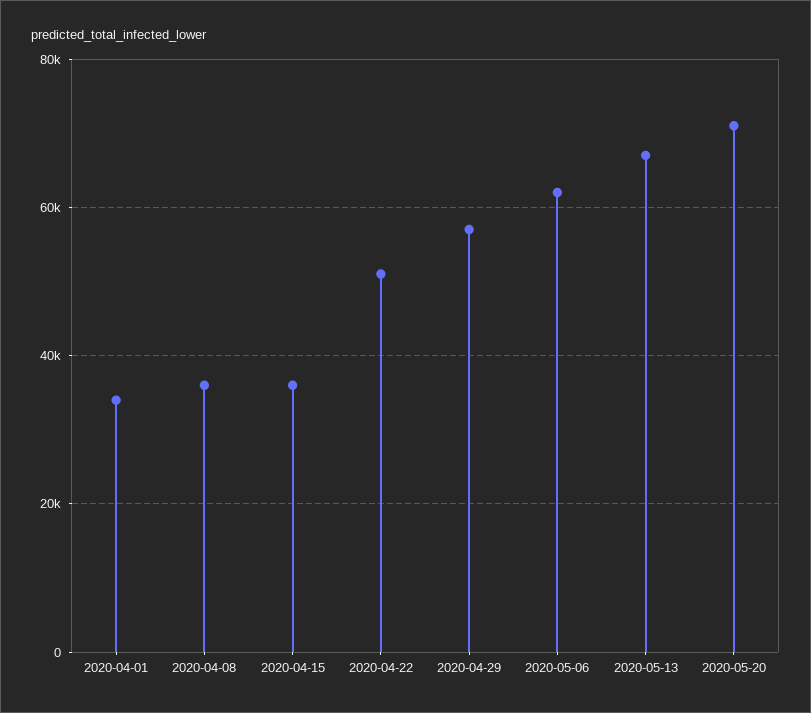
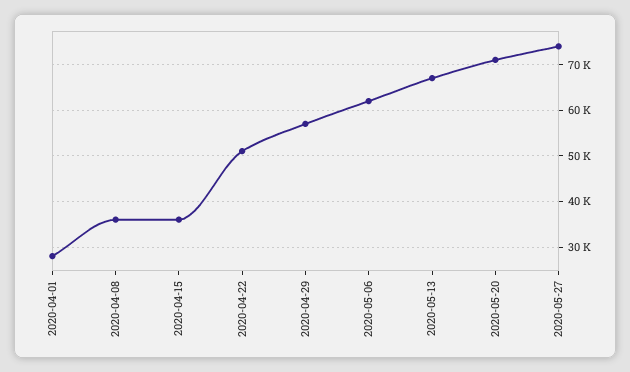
2020-04-01: 34000 -> 28000
2020-05-27: none -> 74000

